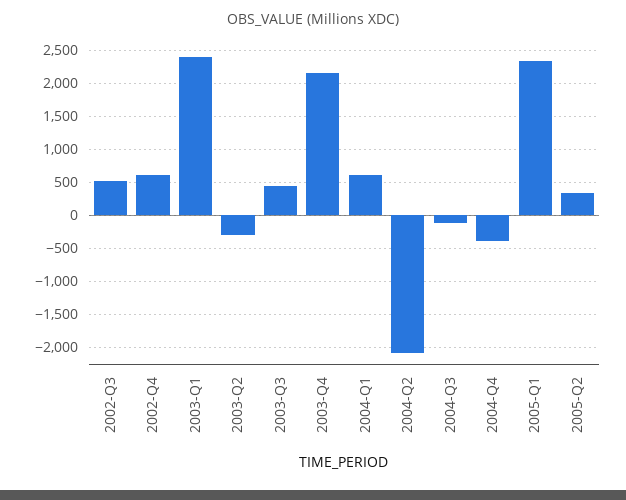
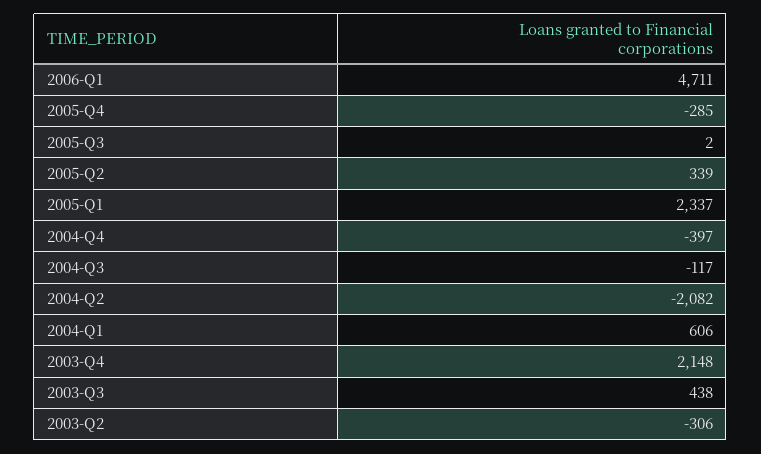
2002-Q3: 500 -> none
2002-Q4: 600 -> none
2003-Q1: 2400 -> none
2006-Q1: none -> 4711
2005-Q4: none -> -285
2005-Q3: none -> 2

